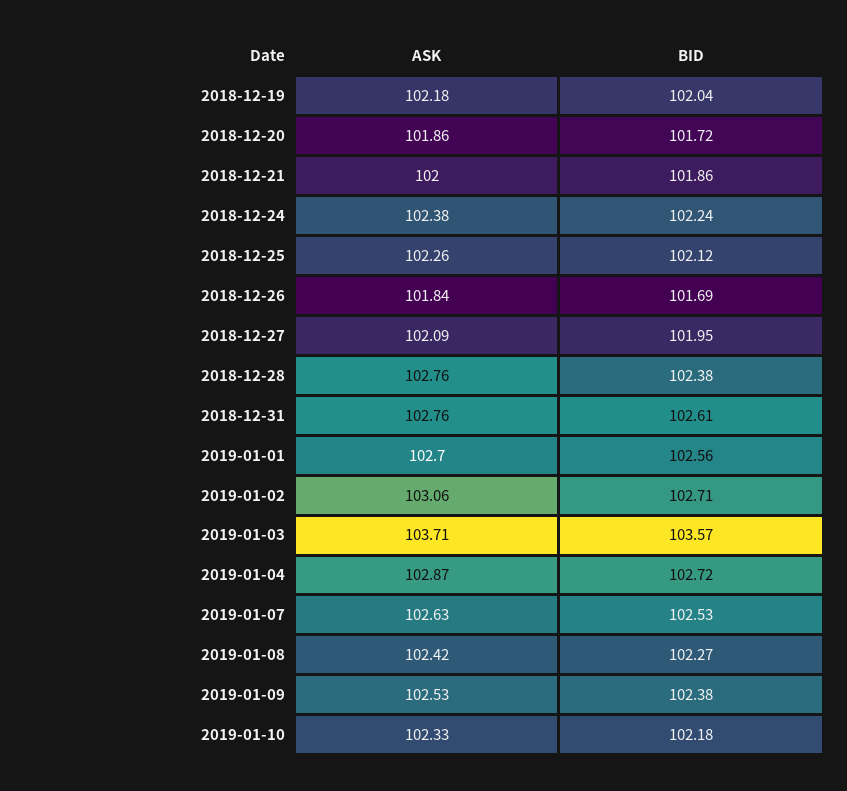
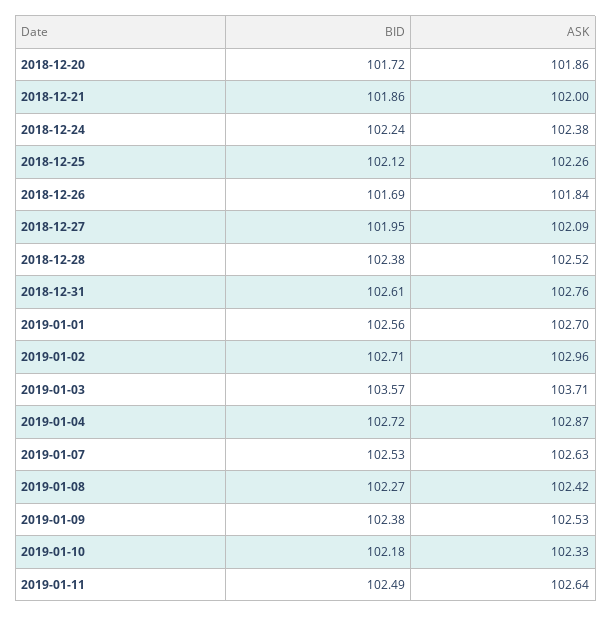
ASK, 2018-12-19: 102.18 -> none
BID, 2018-12-19: 102.04 -> none
ASK, 2018-12-28: 102.76 -> 102.52
ASK, 2019-01-02: 103.06 -> 102.96
BID, 2019-01-11: none -> 102.49
ASK, 2019-01-11: none -> 102.64

